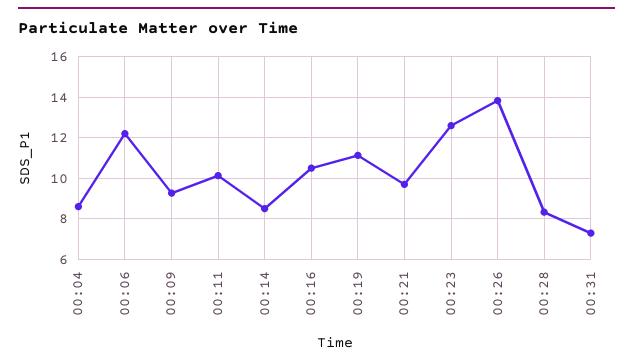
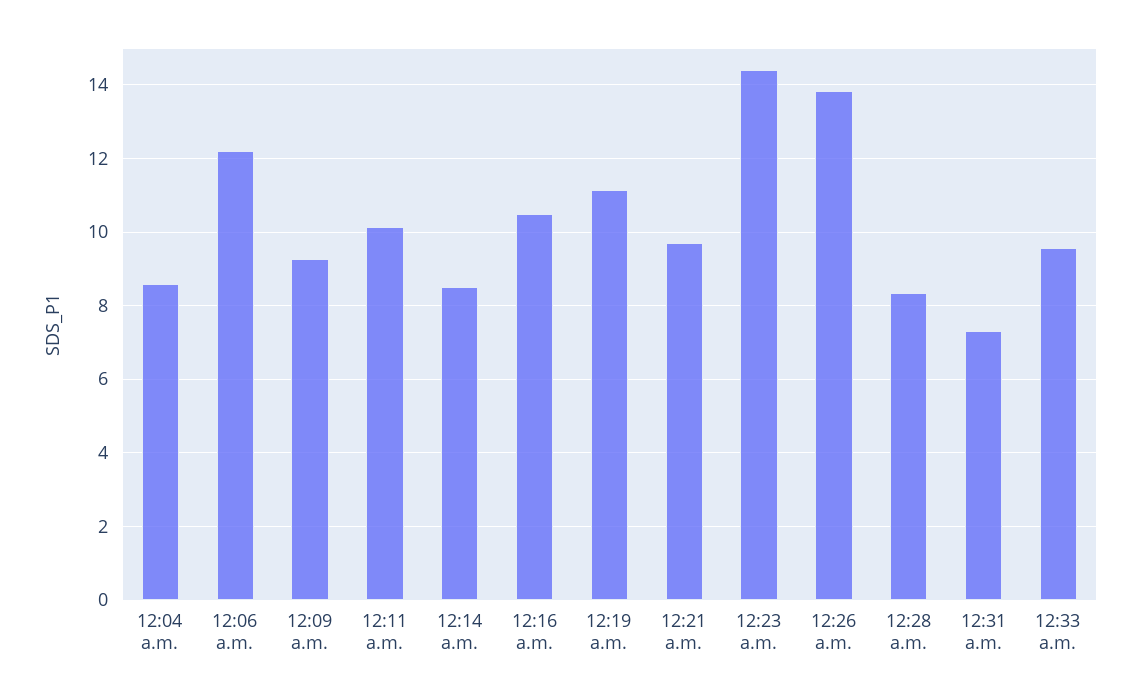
00:23: 12.5 -> 14.4
12:33 a.m.: none -> 9.6

